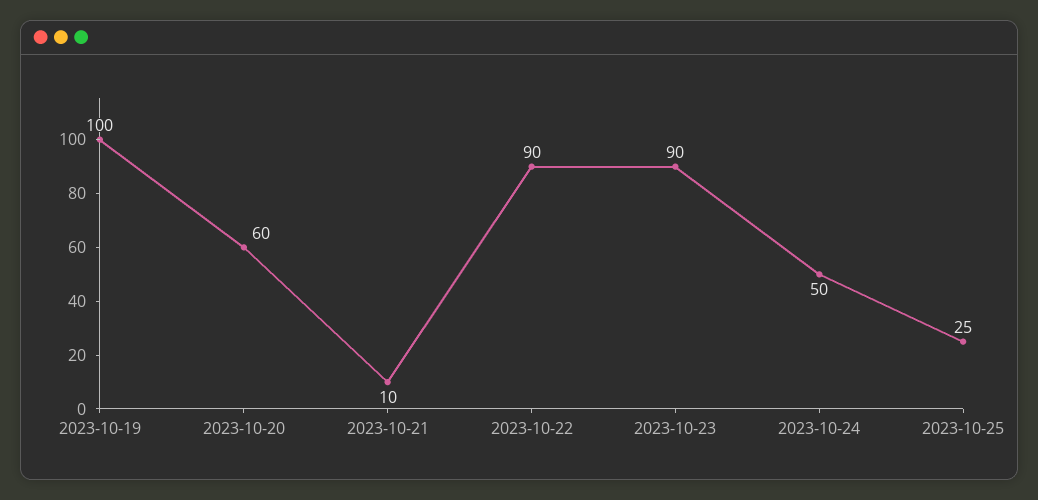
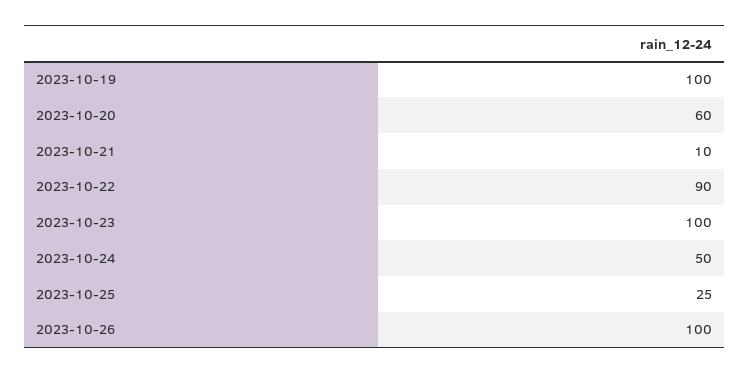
2023-10-23: 90 -> 100
2023-10-26: none -> 100

